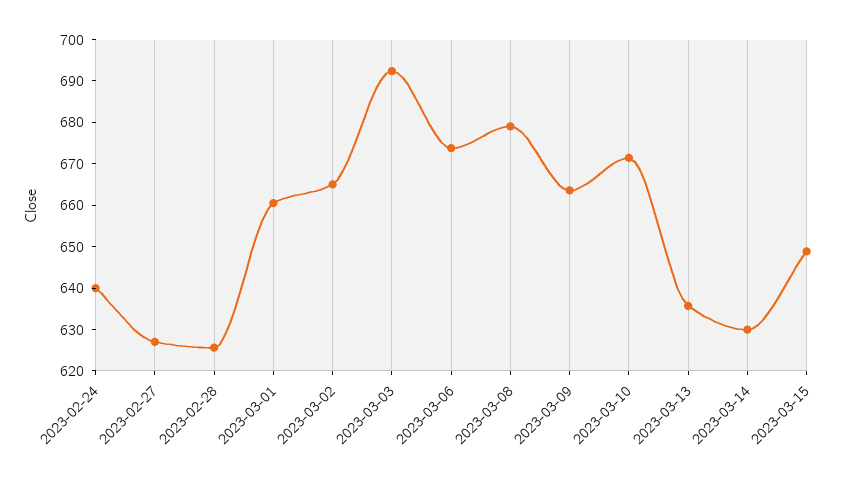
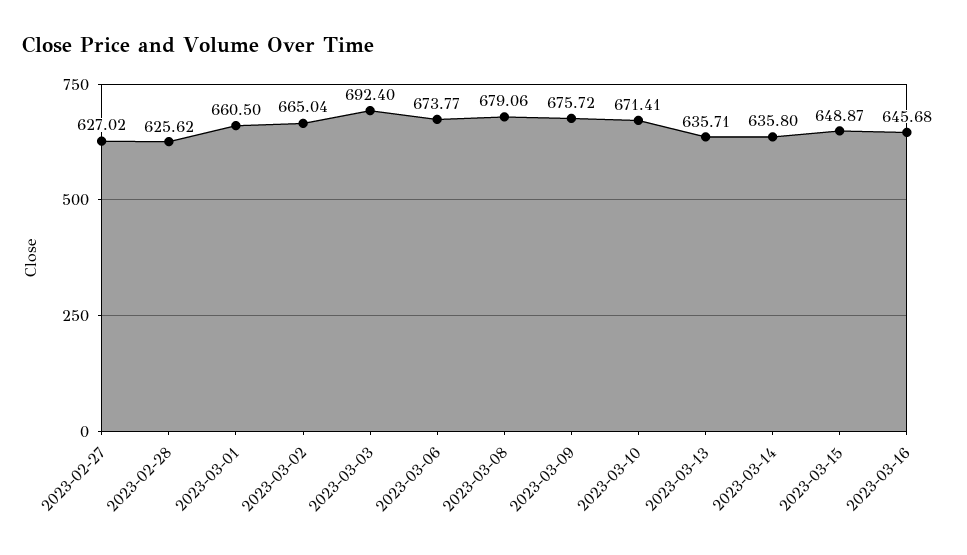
2023-02-24: 640 -> none
2023-03-09: 664 -> 675.72
2023-03-14: 630 -> 635.8
2023-03-16: none -> 645.68

